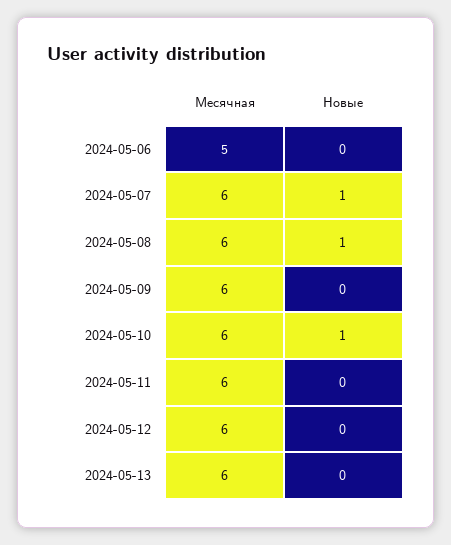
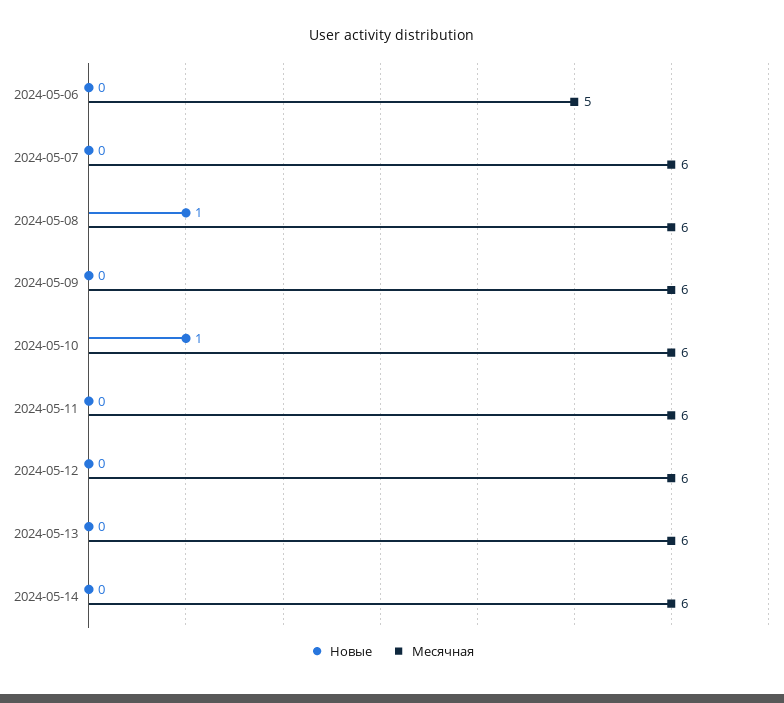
Новые, 2024-05-07: 1 -> 0
Новые, 2024-05-14: none -> 0
Месячная, 2024-05-14: none -> 6

